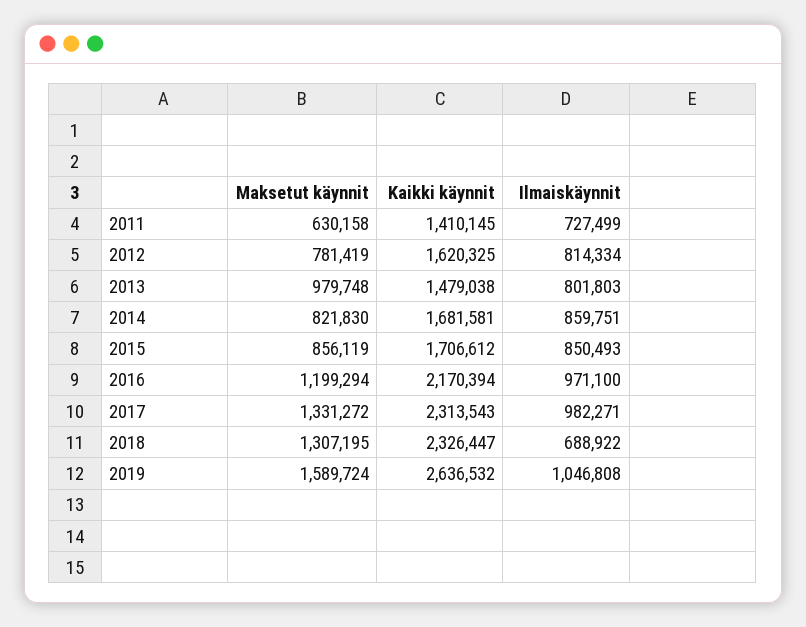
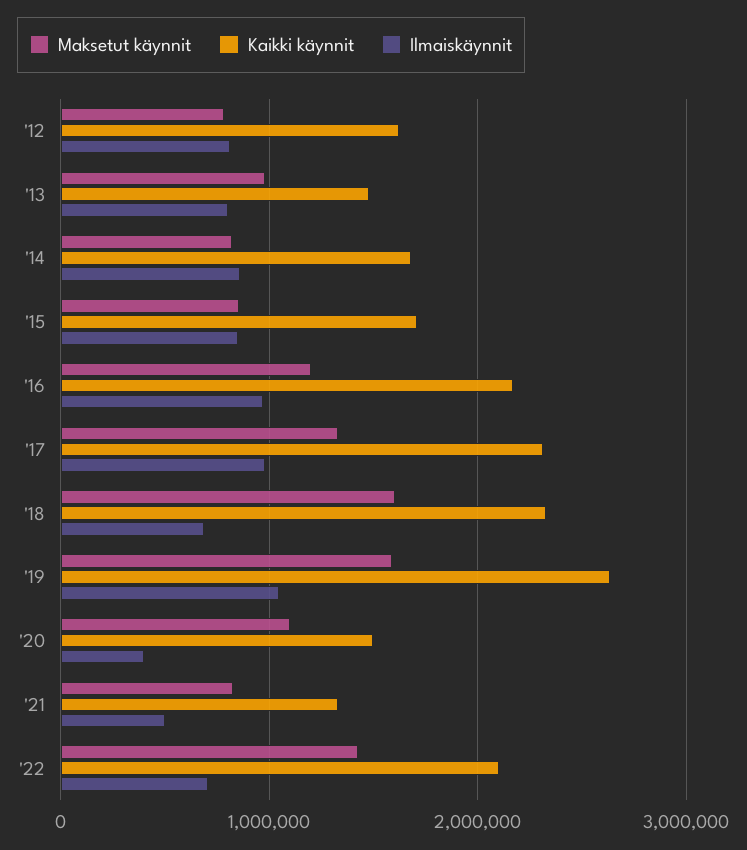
Maksetut käynnit, 2011: 630158 -> none
Kaikki käynnit, 2011: 1410145 -> none
Ilmaiskäynnit, 2011: 727499 -> none
Maksetut käynnit, 2018: 1307195 -> 1600000
Maksetut käynnit, '20: none -> 1100000
Kaikki käynnit, '20: none -> 1500000
Ilmaiskäynnit, '20: none -> 400000
Maksetut käynnit, '21: none -> 800000
Kaikki käynnit, '21: none -> 1300000
Ilmaiskäynnit, '21: none -> 500000
Maksetut käynnit, '22: none -> 1400000
Kaikki käynnit, '22: none -> 2100000
Ilmaiskäynnit, '22: none -> 700000

